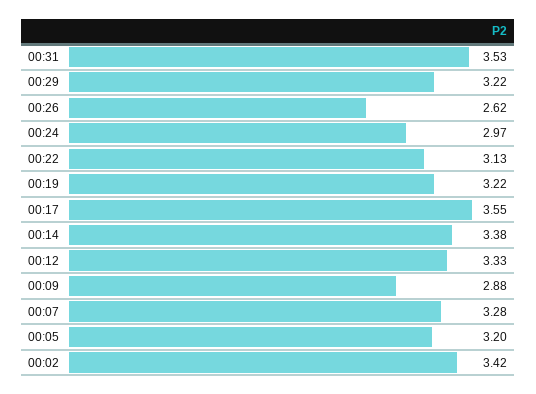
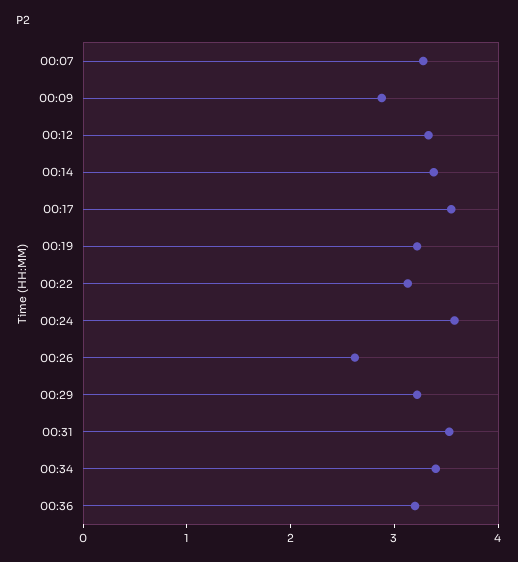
00:24: 2.97 -> 3.6
00:05: 3.2 -> none
00:02: 3.42 -> none
00:34: none -> 3.4
00:36: none -> 3.2

